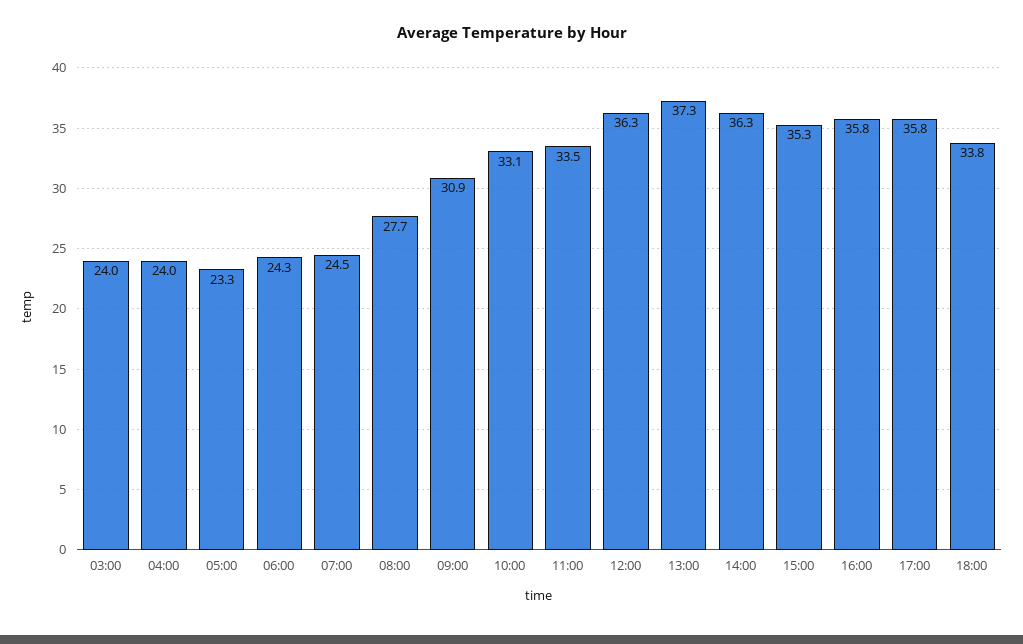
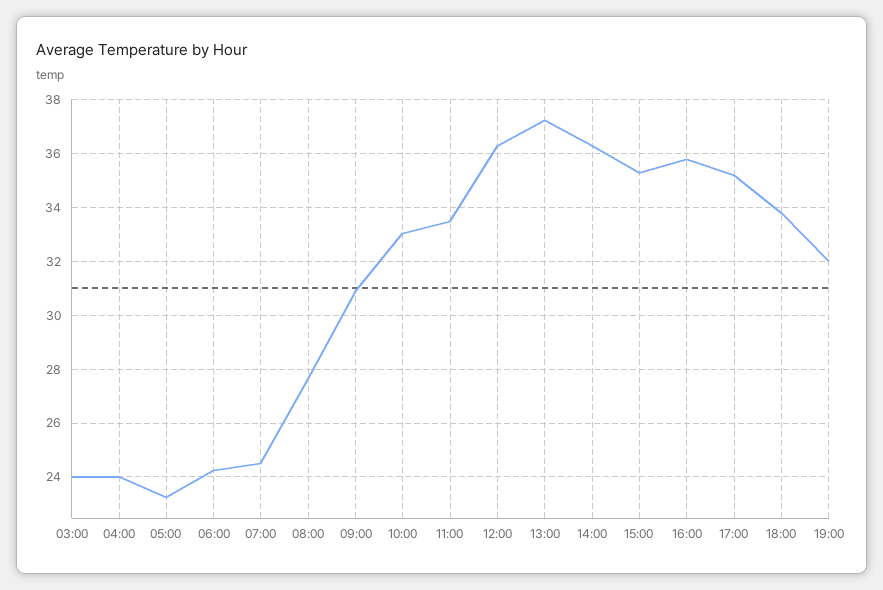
17:00: 35.8 -> 35.25
19:00: none -> 32

